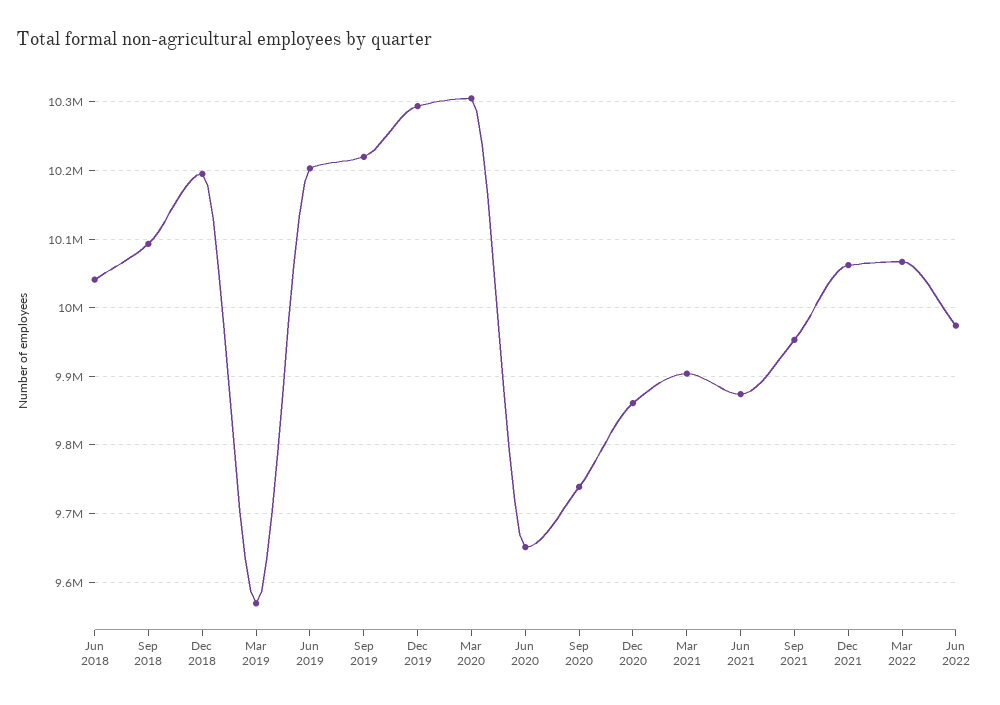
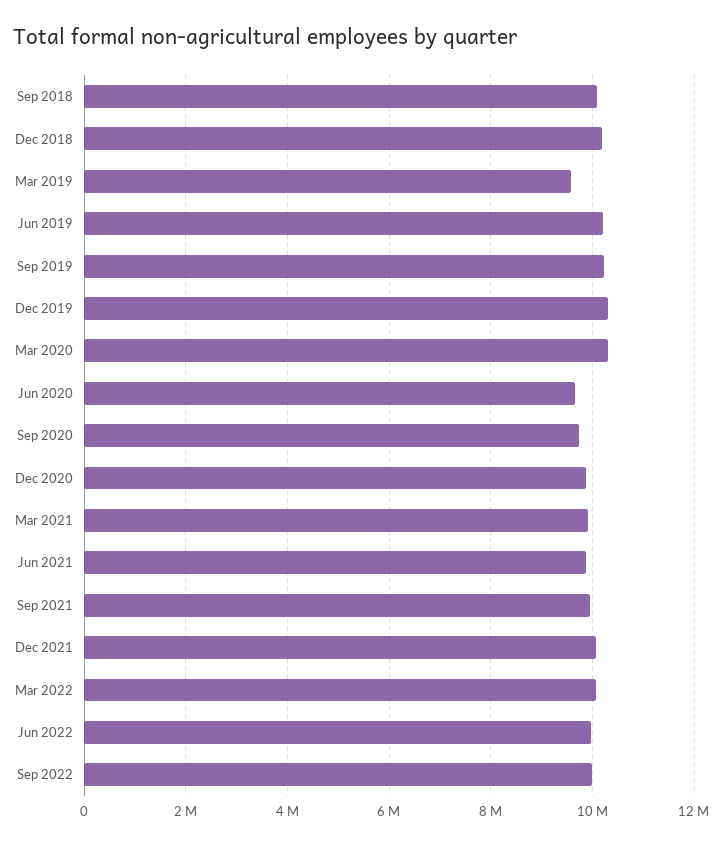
Jun 2018: 10040000 -> none
Sep 2022: none -> 10000000

